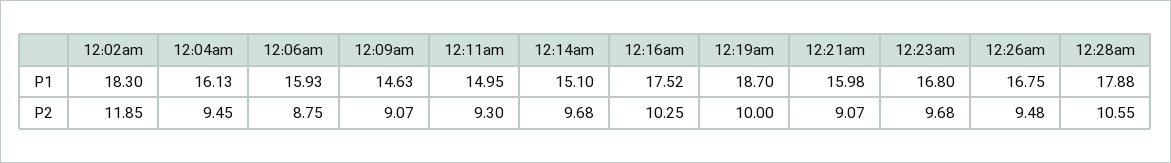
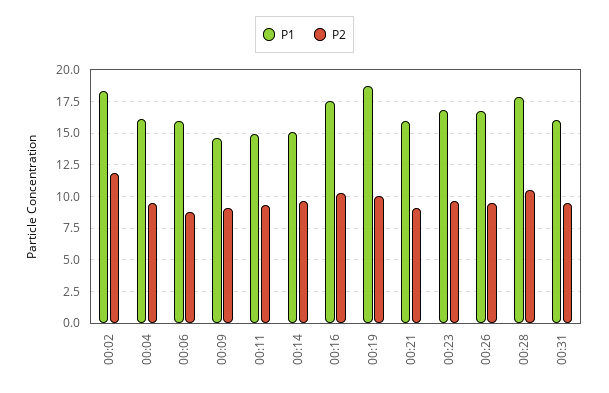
P1, 00:31: none -> 16
P2, 00:31: none -> 9.5

